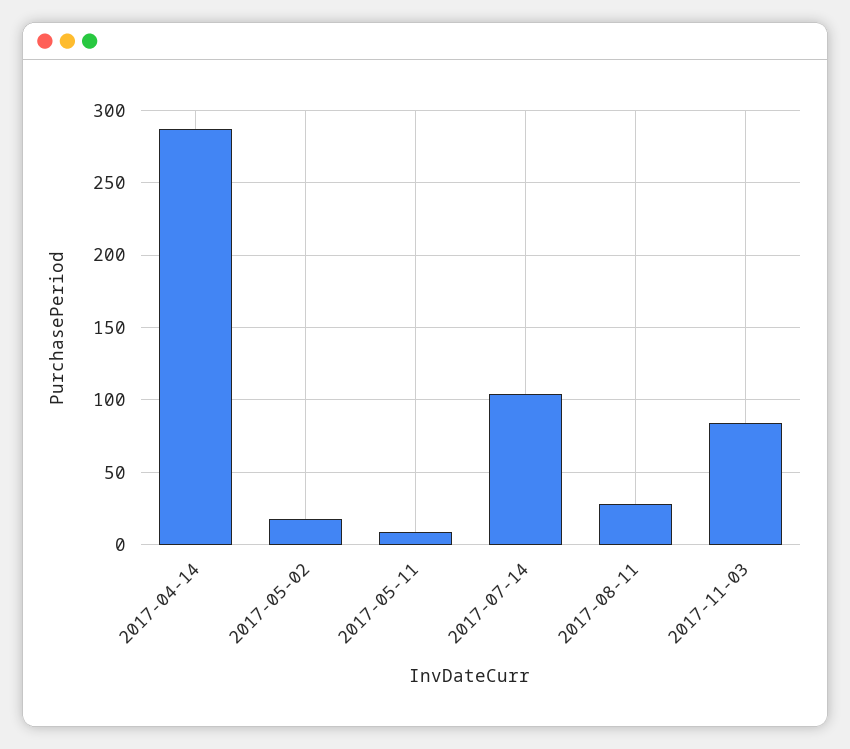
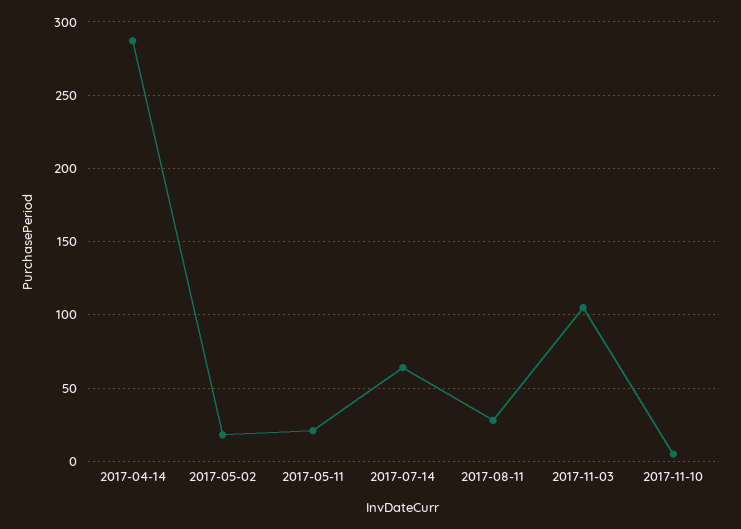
2017-05-11: 10 -> 20
2017-07-14: 105 -> 65
2017-11-03: 85 -> 105
2017-11-10: none -> 5

